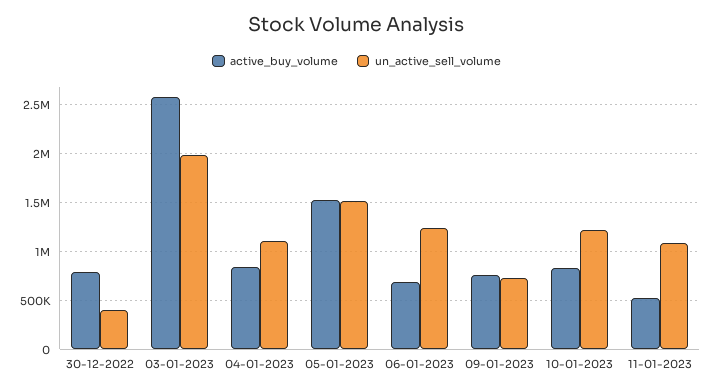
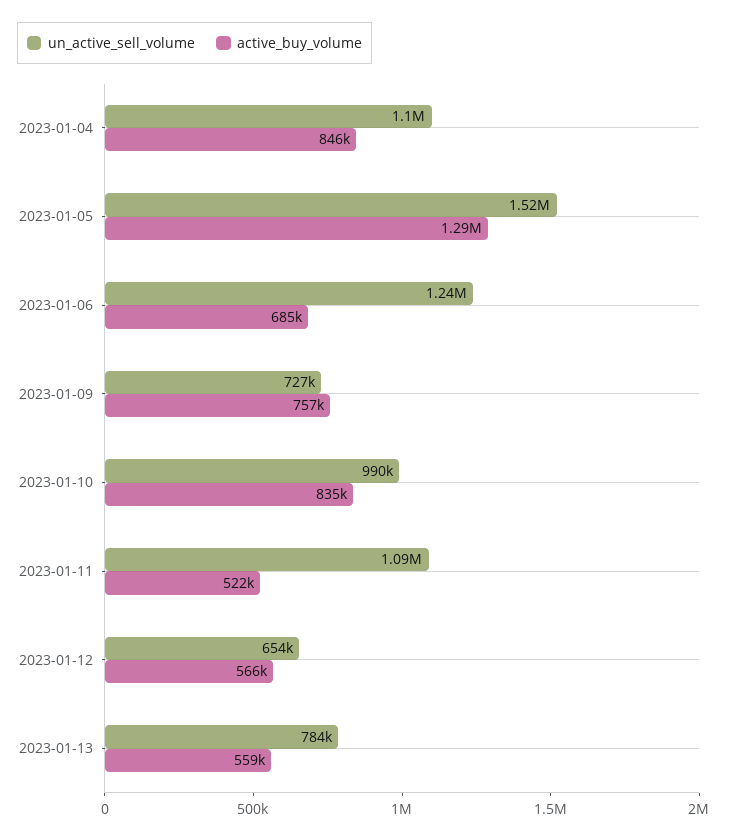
active_buy_volume, 30-12-2022: 800000 -> none
un_active_sell_volume, 30-12-2022: 400000 -> none
active_buy_volume, 03-01-2023: 2600000 -> none
un_active_sell_volume, 03-01-2023: 2000000 -> none
active_buy_volume, 05-01-2023: 1500000 -> 1290000
un_active_sell_volume, 10-01-2023: 1200000 -> 990000
un_active_sell_volume, 2023-01-12: none -> 654000
active_buy_volume, 2023-01-12: none -> 566000
un_active_sell_volume, 2023-01-13: none -> 784000
active_buy_volume, 2023-01-13: none -> 559000

